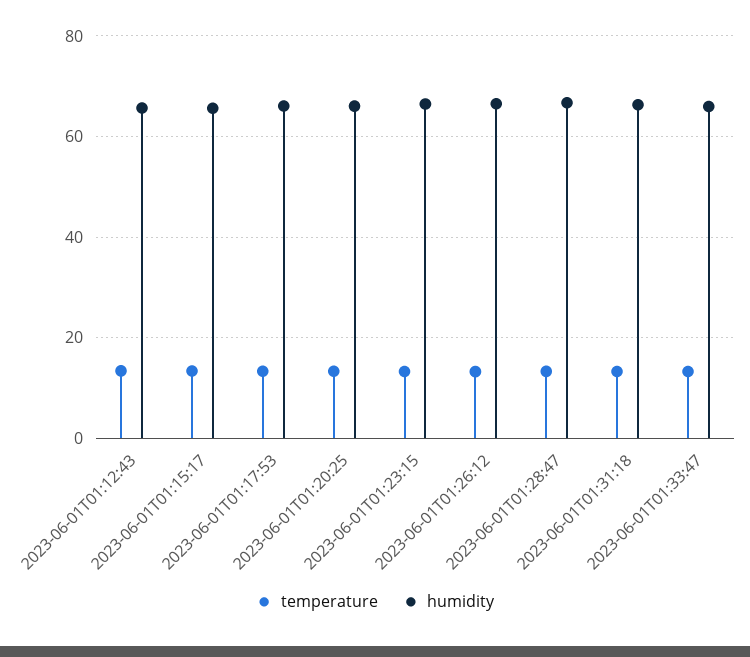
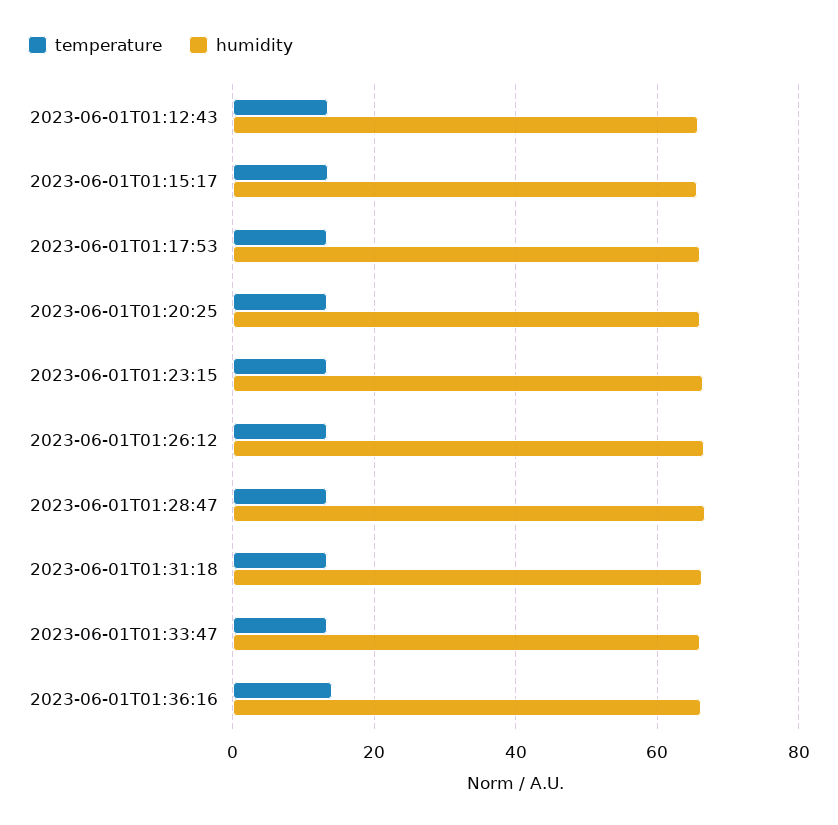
temperature, 2023-06-01T01:36:16: none -> 14
humidity, 2023-06-01T01:36:16: none -> 66

